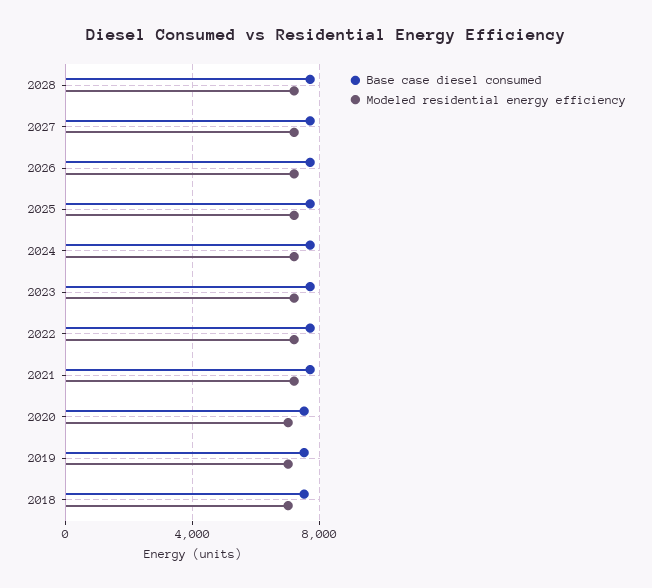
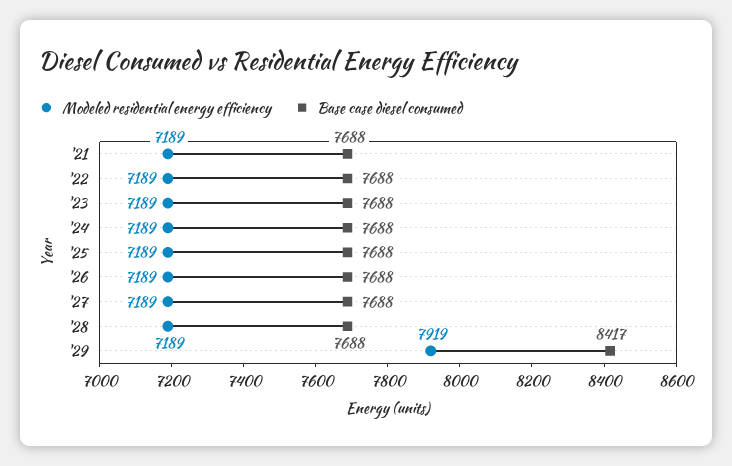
Base case diesel consumed, 2020: 7500 -> none
Modeled residential energy efficiency, 2020: 7000 -> none
Base case diesel consumed, 2019: 7500 -> none
Modeled residential energy efficiency, 2019: 7000 -> none
Base case diesel consumed, 2018: 7500 -> none
Modeled residential energy efficiency, 2018: 7000 -> none
Modeled residential energy efficiency, '29: none -> 7919
Base case diesel consumed, '29: none -> 8417

